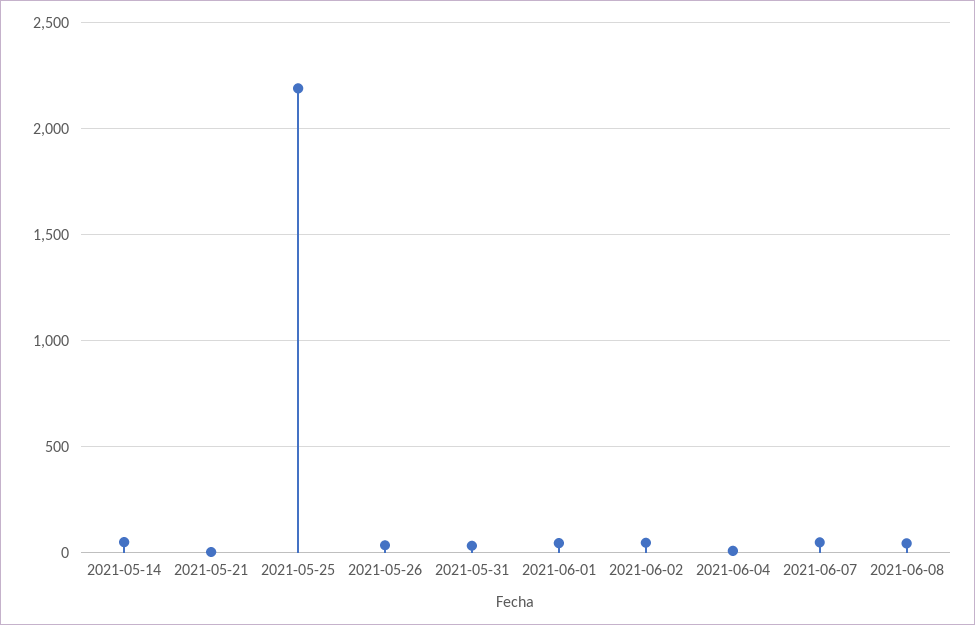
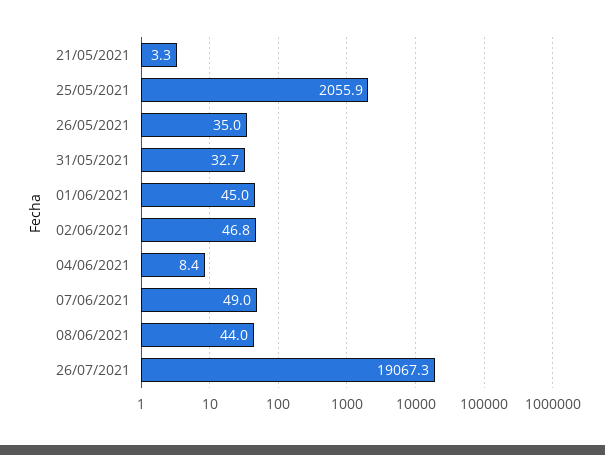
2021-05-14: 50 -> none
2021-05-25: 2200 -> 2055.9
26/07/2021: none -> 19067.3

